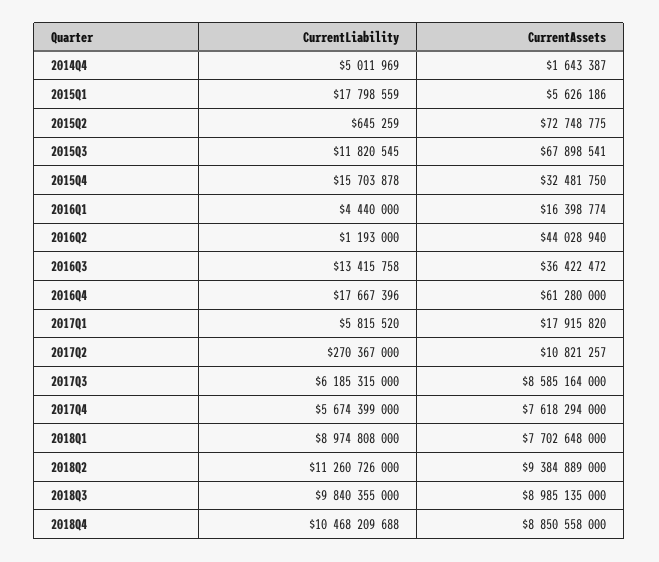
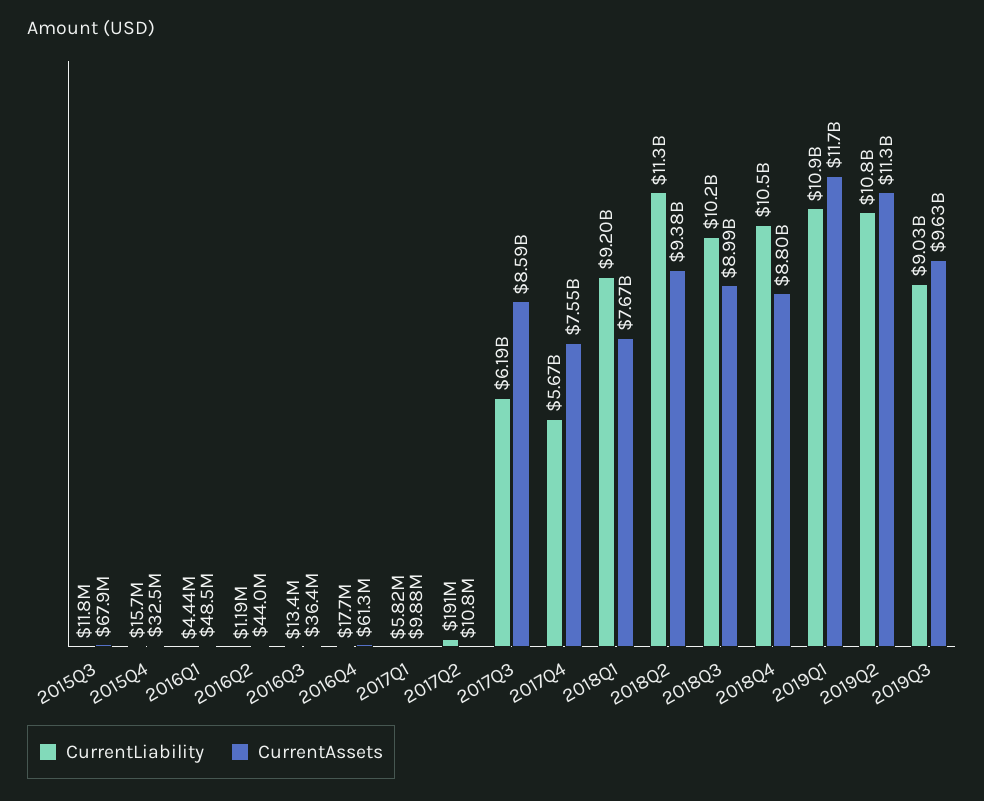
CurrentLiability, 2014Q4: 5011969 -> none
CurrentAssets, 2014Q4: 1643387 -> none
CurrentLiability, 2015Q1: 17798559 -> none
CurrentAssets, 2015Q1: 5626186 -> none
CurrentLiability, 2015Q2: 645259 -> none
CurrentAssets, 2015Q2: 72748775 -> none
CurrentAssets, 2016Q1: 16398774 -> 48500000
CurrentAssets, 2017Q1: 17915820 -> 9880000
CurrentLiability, 2017Q2: 270367000 -> 191000000
CurrentAssets, 2017Q4: 7618294000 -> 7550000000
CurrentLiability, 2018Q1: 8974808000 -> 9200000000
CurrentAssets, 2018Q1: 7702648000 -> 7670000000
CurrentLiability, 2018Q3: 9840355000 -> 10200000000
CurrentAssets, 2018Q4: 8850558000 -> 8800000000
CurrentLiability, 2019Q1: none -> 10900000000
CurrentAssets, 2019Q1: none -> 11700000000
CurrentLiability, 2019Q2: none -> 10800000000
CurrentAssets, 2019Q2: none -> 11300000000
CurrentLiability, 2019Q3: none -> 9030000000
CurrentAssets, 2019Q3: none -> 9630000000

